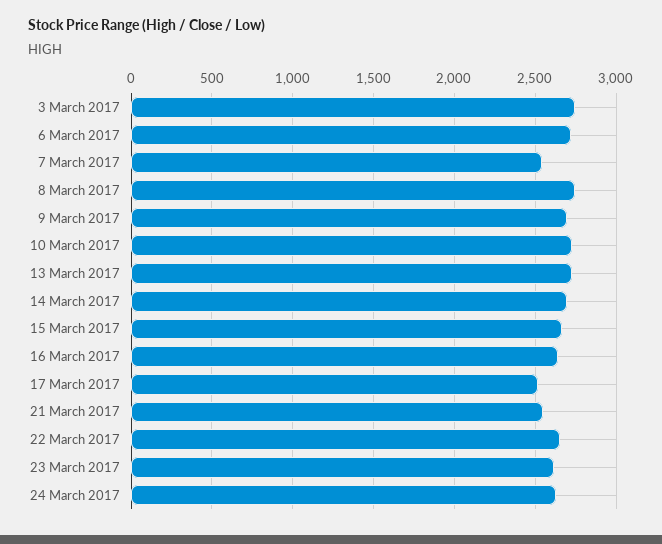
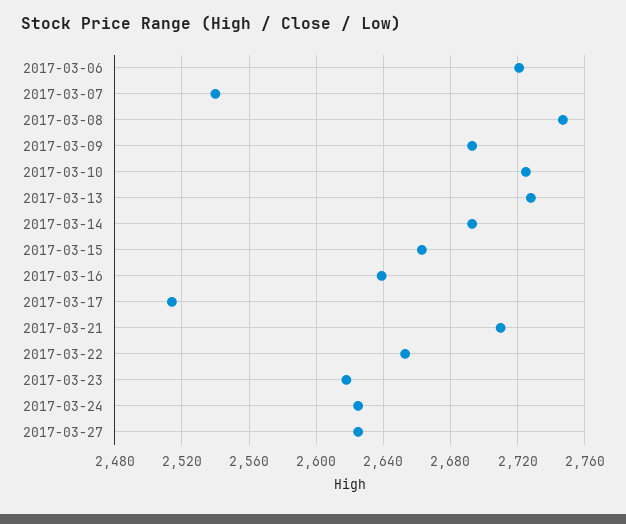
3 March 2017: 2750 -> none
21 March 2017: 2550 -> 2710
2017-03-27: none -> 2625

